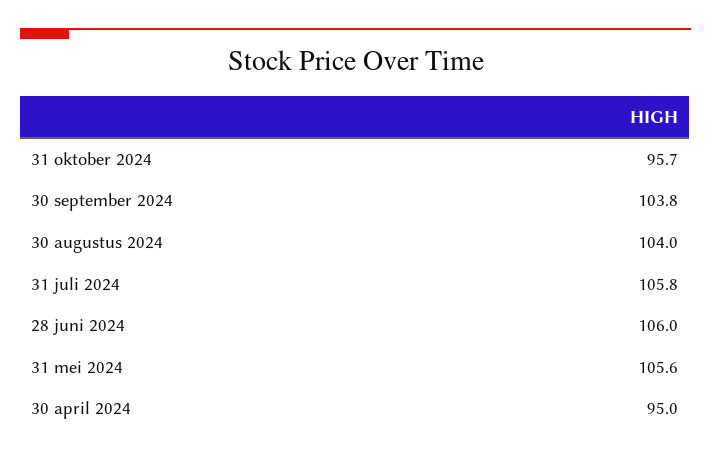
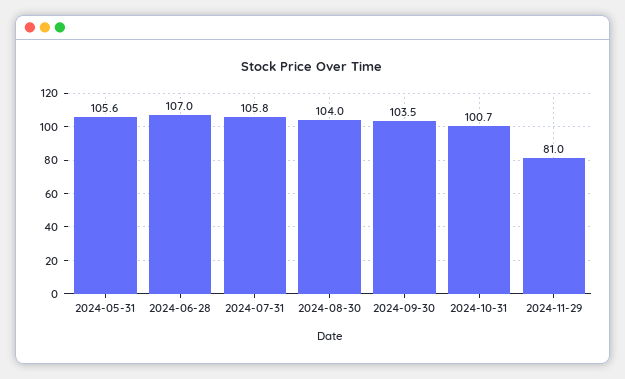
31 oktober 2024: 95.7 -> 100.7
30 september 2024: 103.8 -> 103.5
28 juni 2024: 106 -> 107
30 april 2024: 95 -> none
2024-11-29: none -> 81

